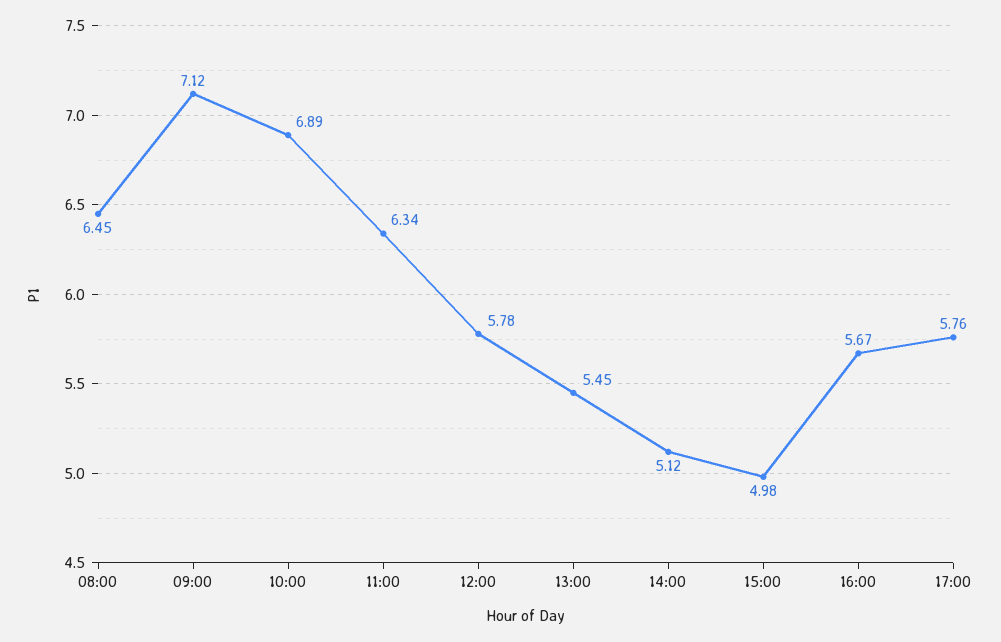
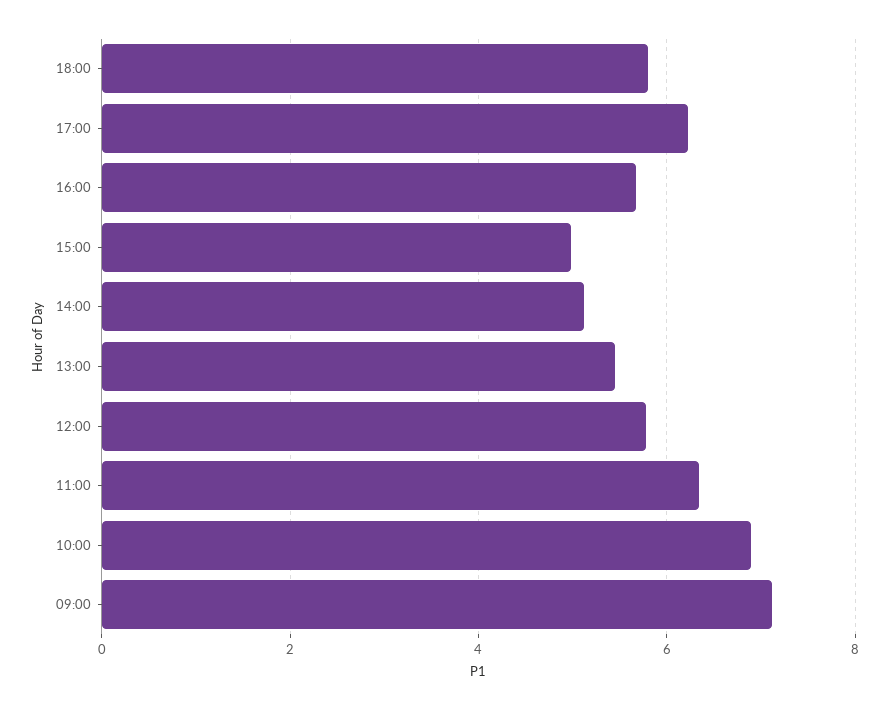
08:00: 6.45 -> none
17:00: 5.76 -> 6.2
18:00: none -> 5.8

